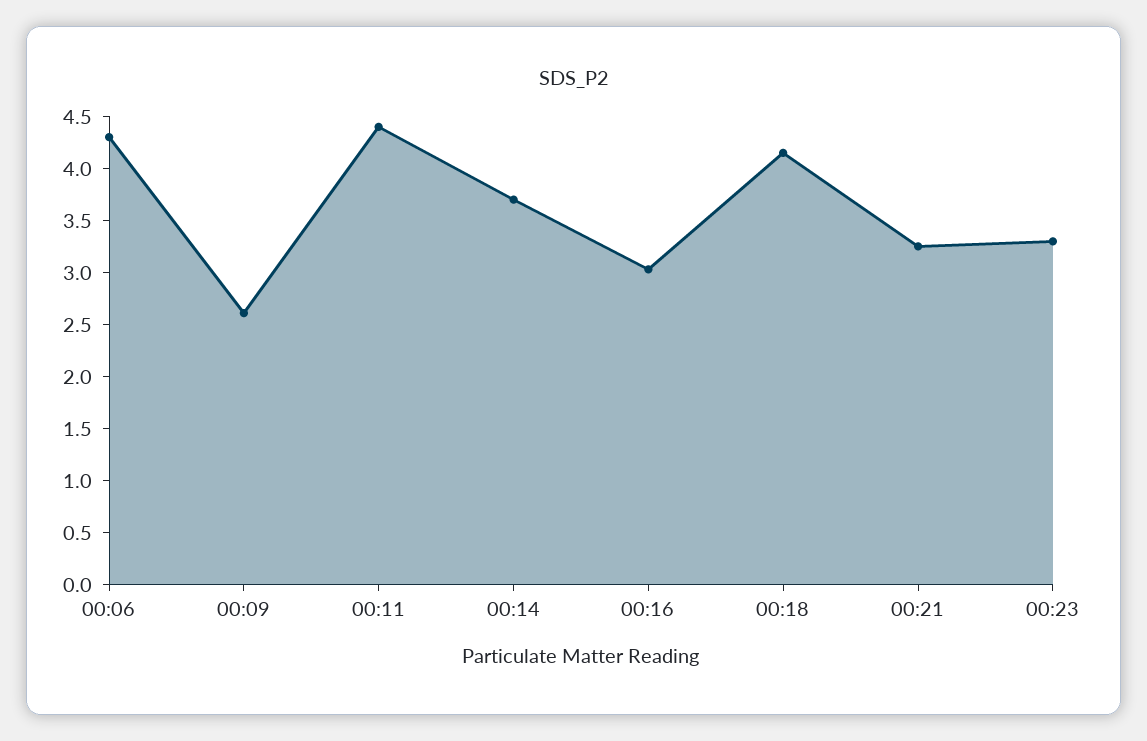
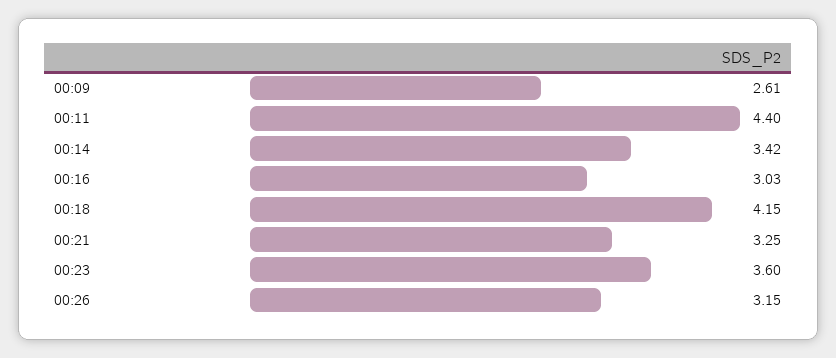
00:06: 4.3 -> none
00:14: 3.7 -> 3.42
00:23: 3.3 -> 3.6
00:26: none -> 3.15

